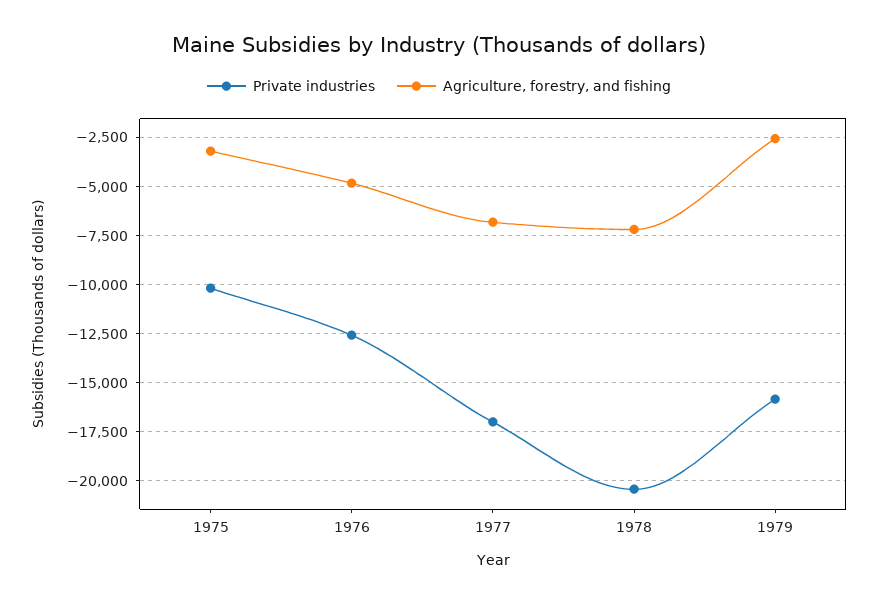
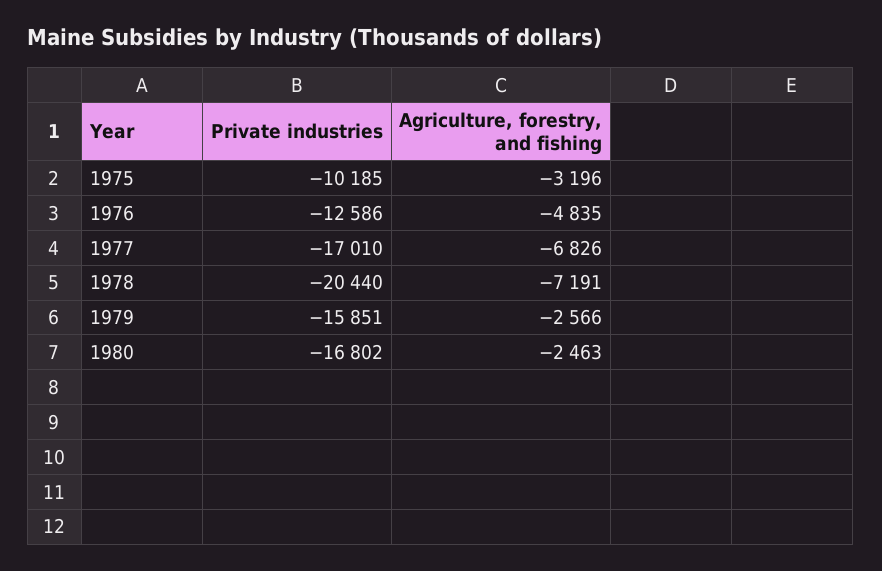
Private industries, 1980: none -> -16802
Agriculture, forestry, and fishing, 1980: none -> -2463

